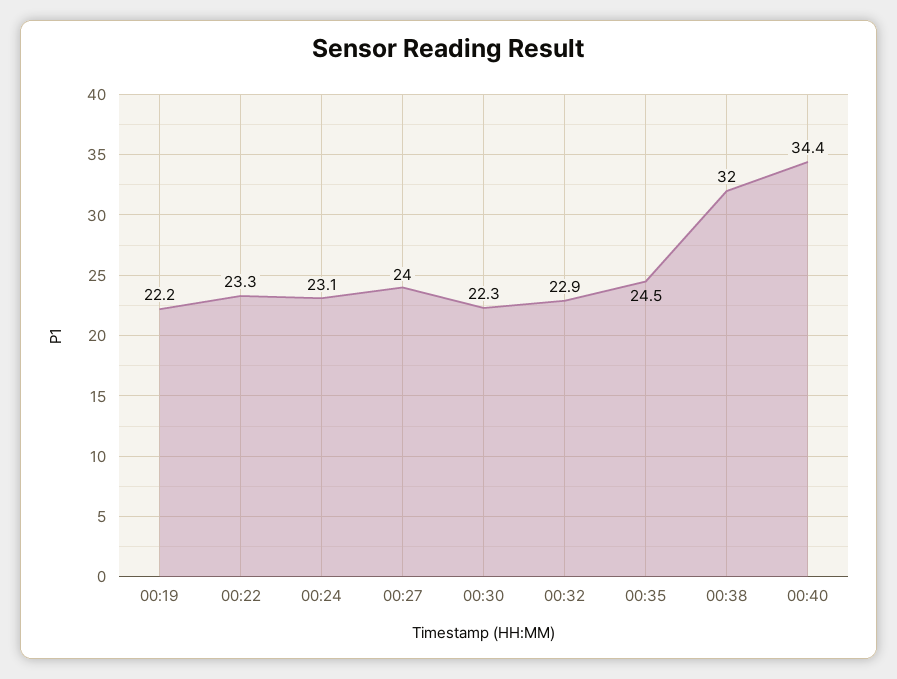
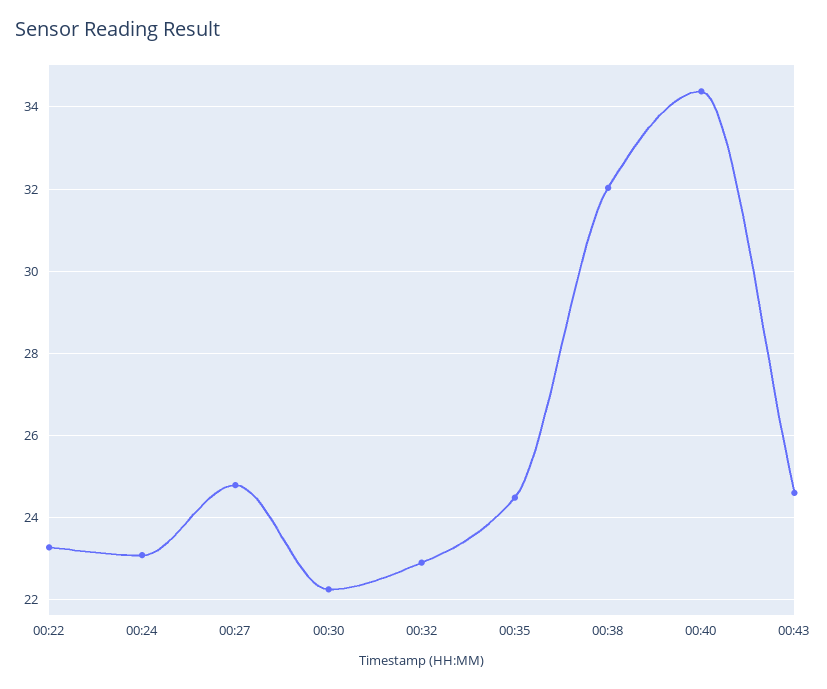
00:19: 22.2 -> none
00:27: 24 -> 24.8
00:43: none -> 24.6

